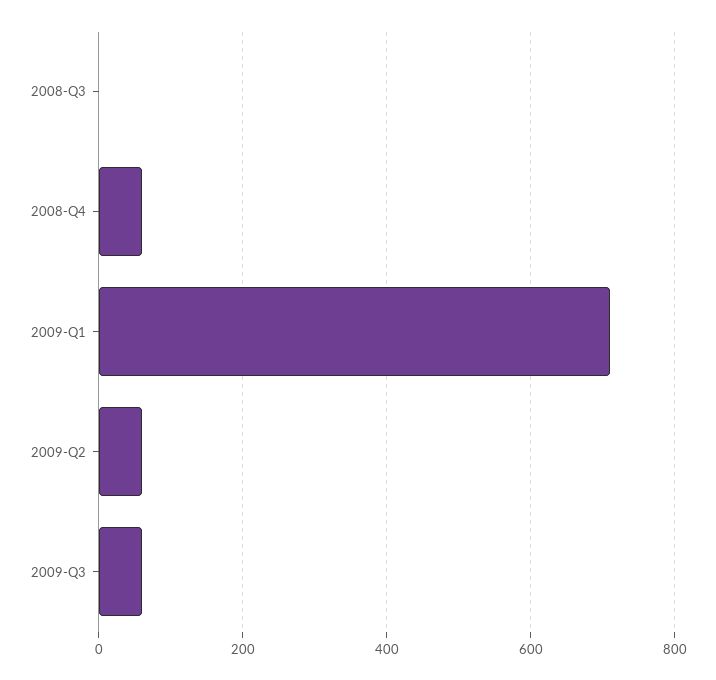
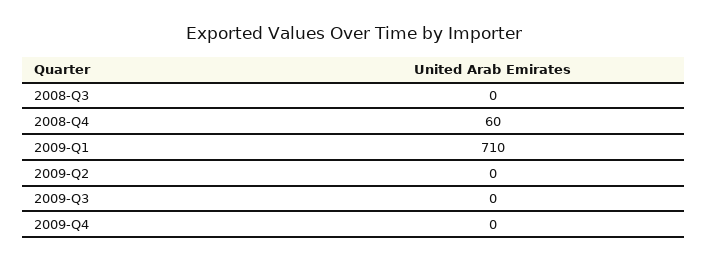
2009-Q2: 60 -> 0
2009-Q3: 60 -> 0
2009-Q4: none -> 0

